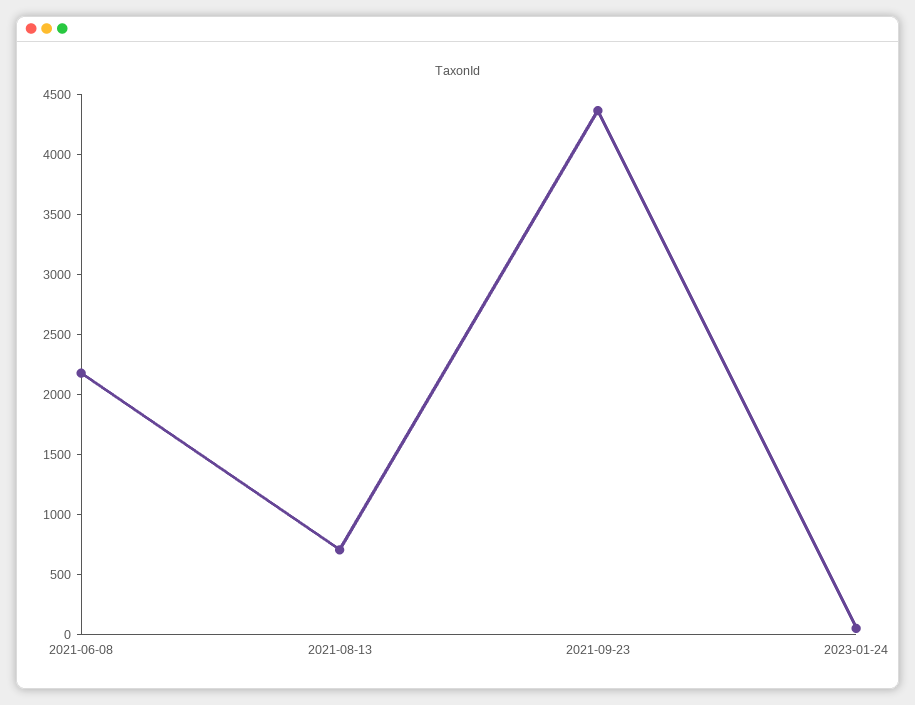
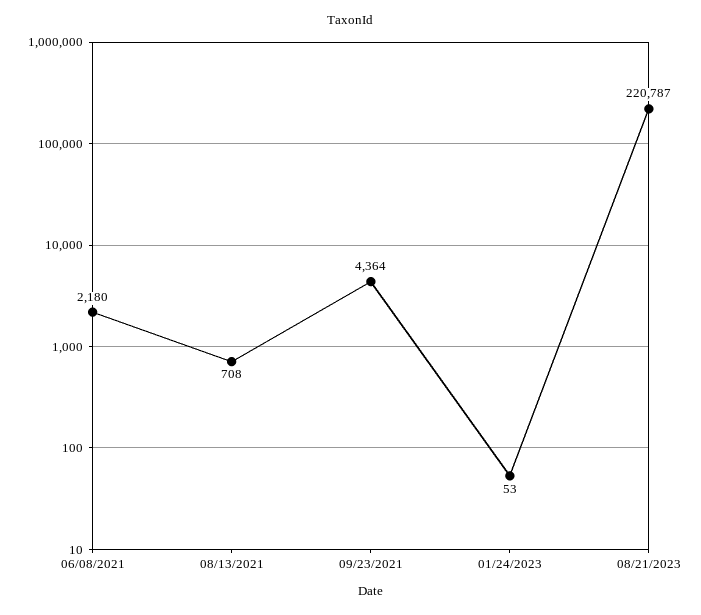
08/21/2023: none -> 220787

